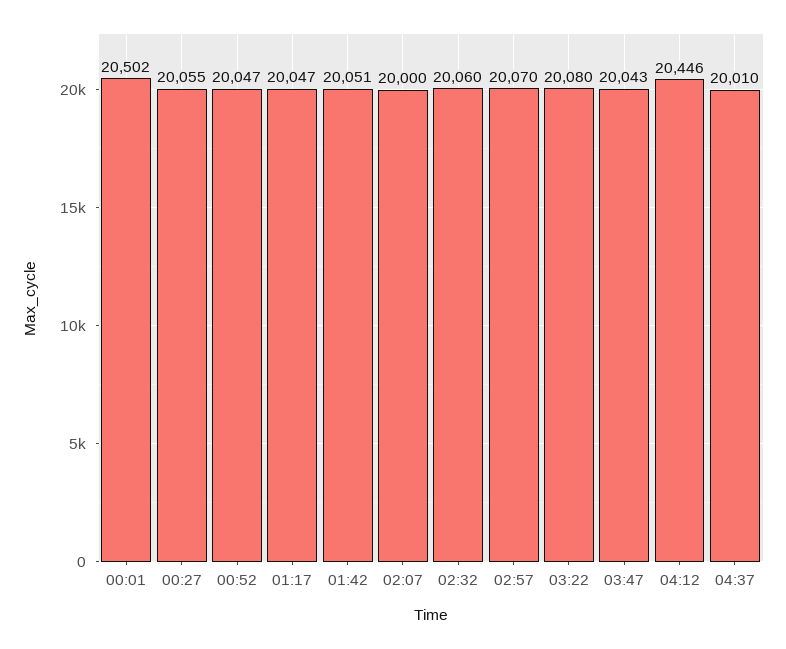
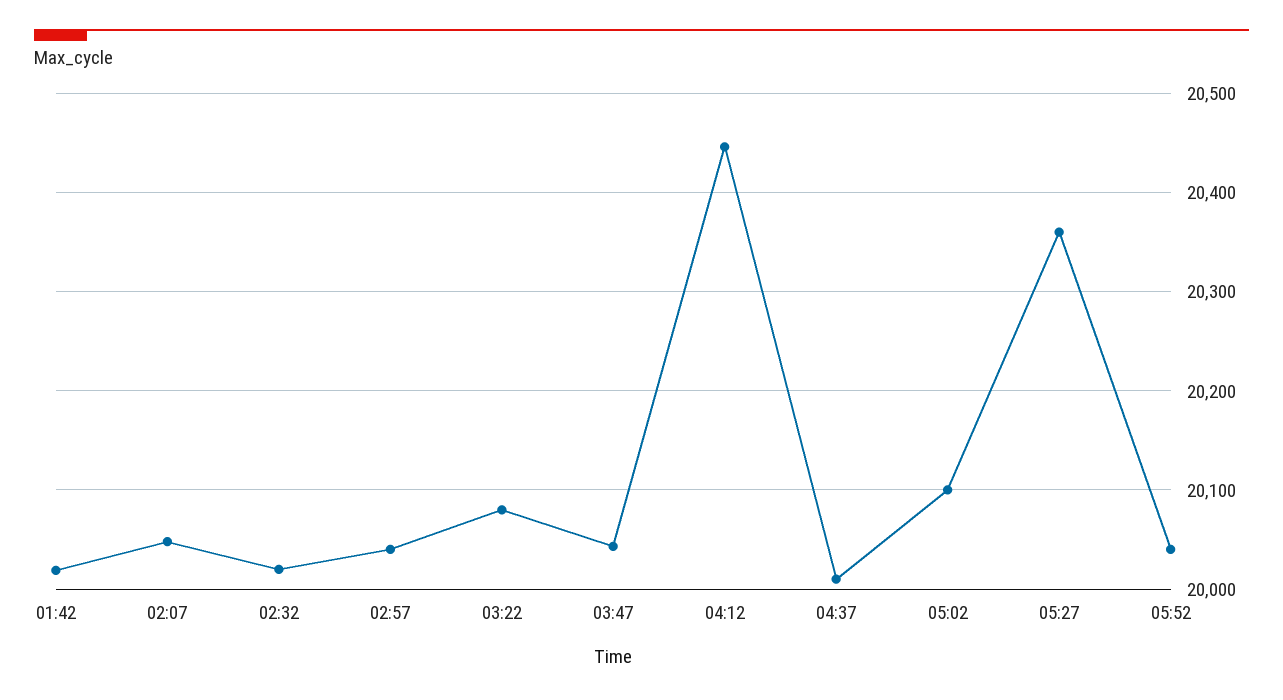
00:01: 20502 -> none
00:27: 20055 -> none
00:52: 20047 -> none
01:17: 20047 -> none
01:42: 20051 -> 20020
02:07: 20000 -> 20050
02:32: 20060 -> 20020
02:57: 20070 -> 20040
05:02: none -> 20100
05:27: none -> 20360
05:52: none -> 20040

